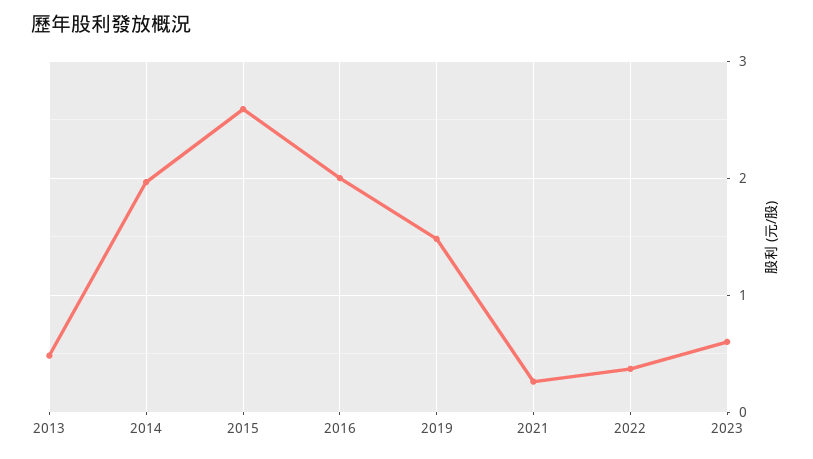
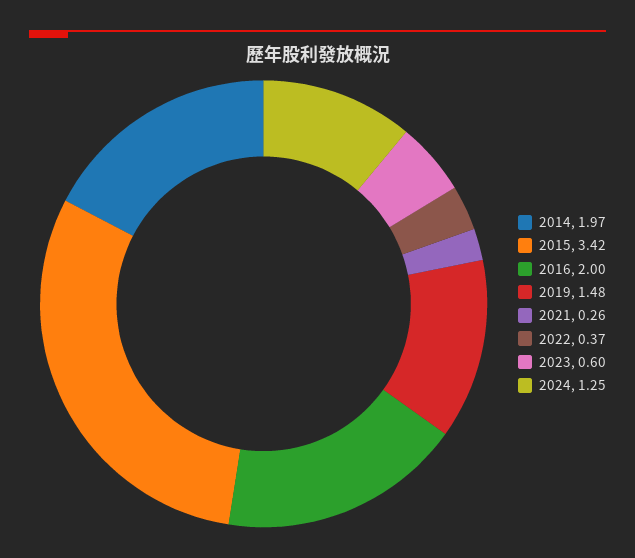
2013: 0.5 -> none
2015: 2.6 -> 3.42
2024: none -> 1.25

